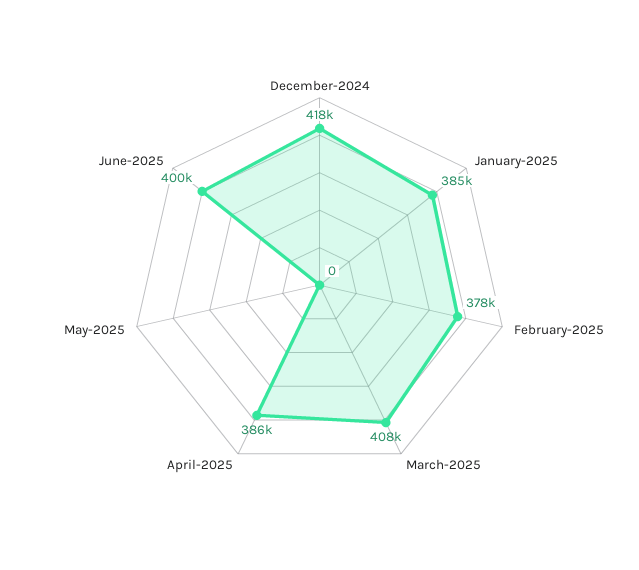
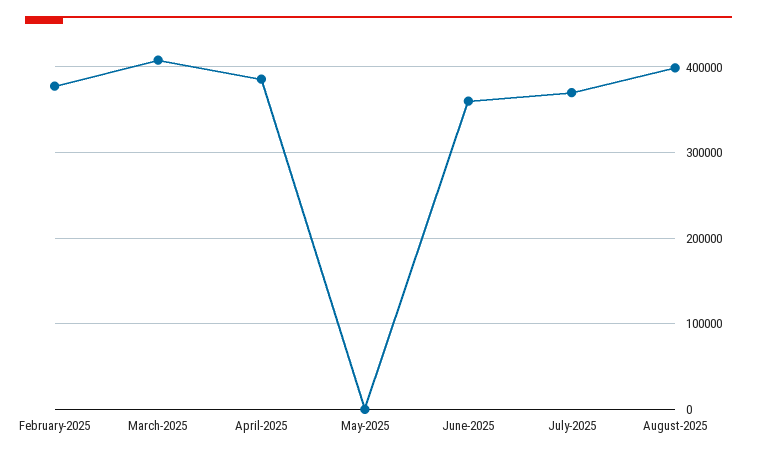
December-2024: 418000 -> none
January-2025: 385000 -> none
June-2025: 400000 -> 360000
July-2025: none -> 370000
August-2025: none -> 400000

